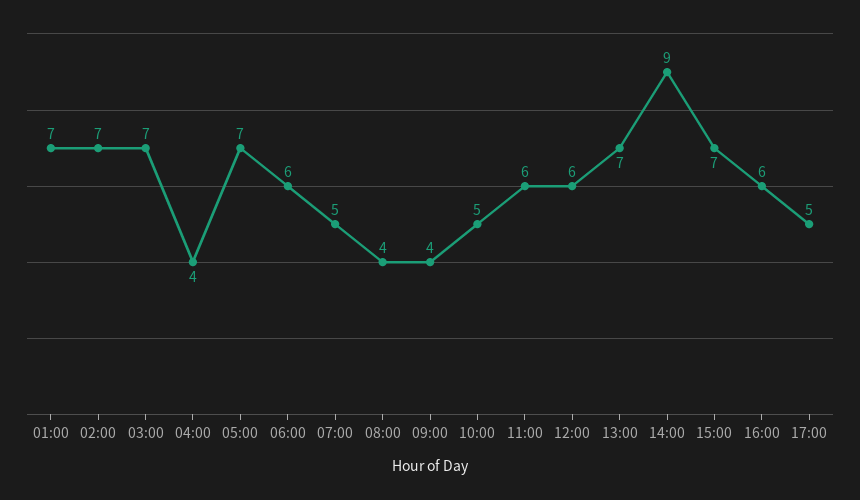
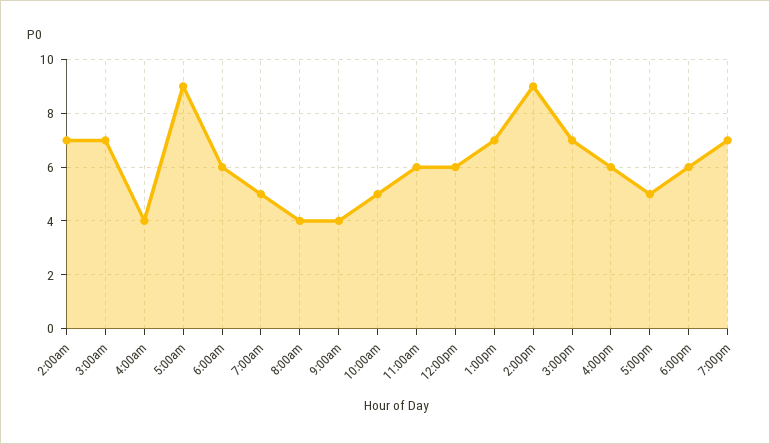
01:00: 7 -> none
05:00: 7 -> 9
6:00pm: none -> 6
7:00pm: none -> 7

